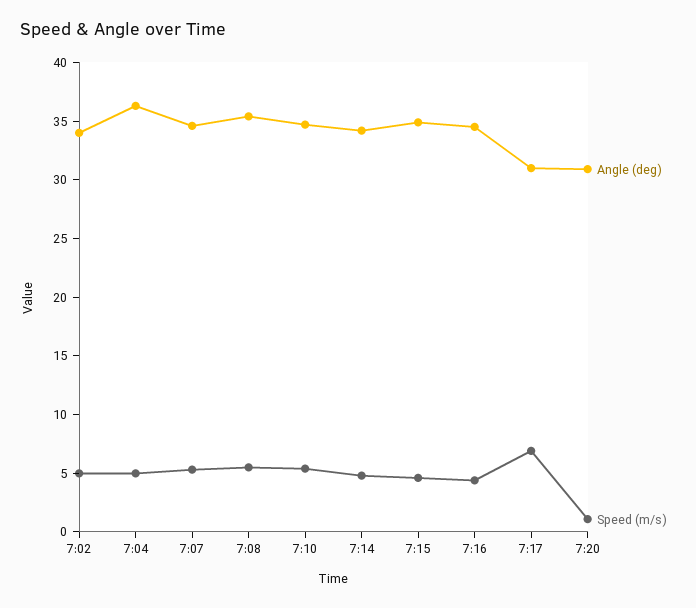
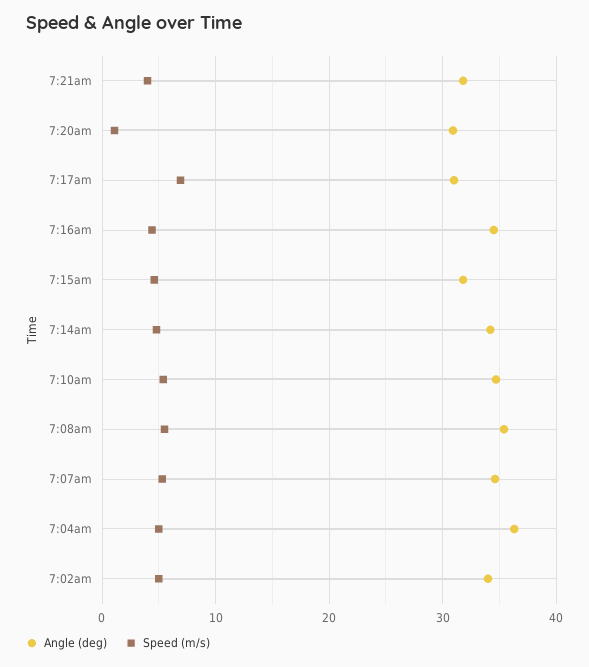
Angle (deg), 7:15: 35 -> 32
Angle (deg), 7:21am: none -> 32
Speed (m/s), 7:21am: none -> 4

